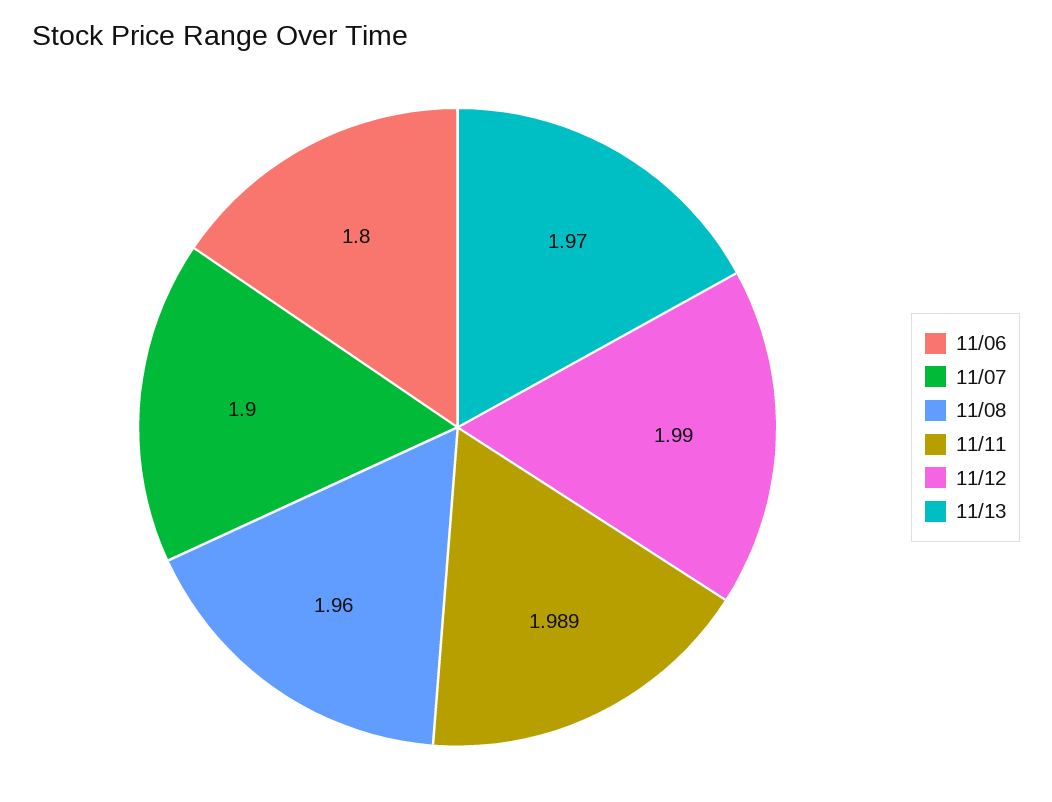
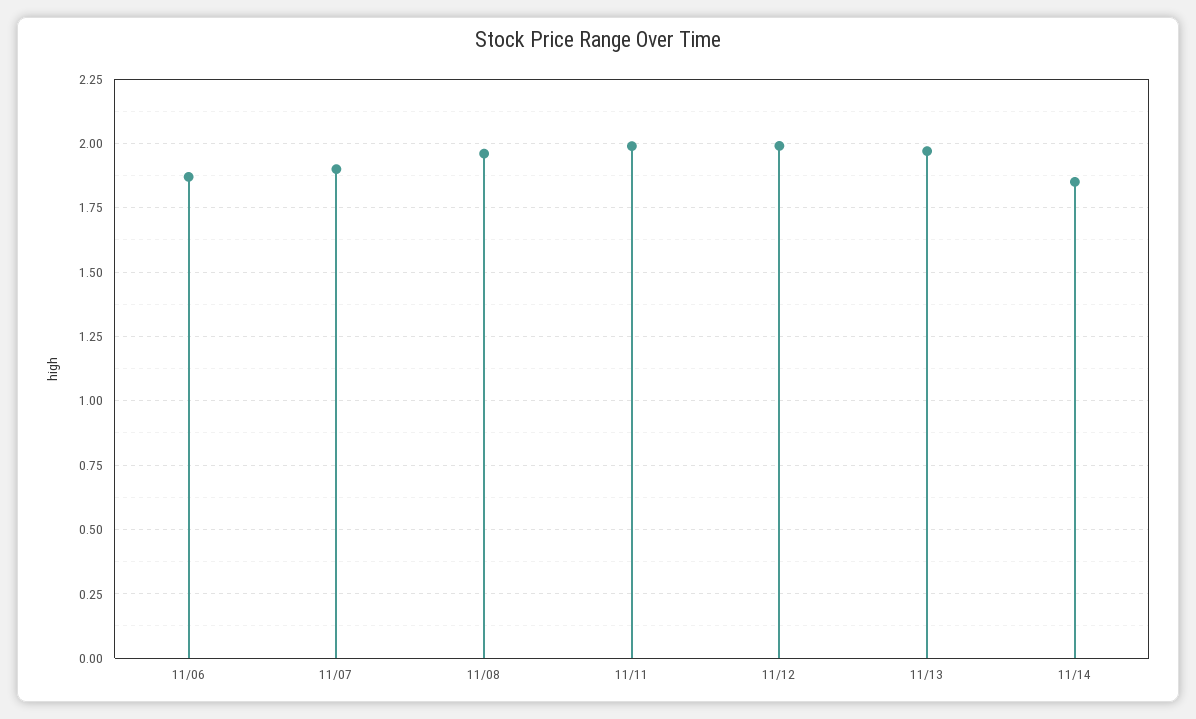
11/06: 1.8 -> 1.875
11/14: none -> 1.85

